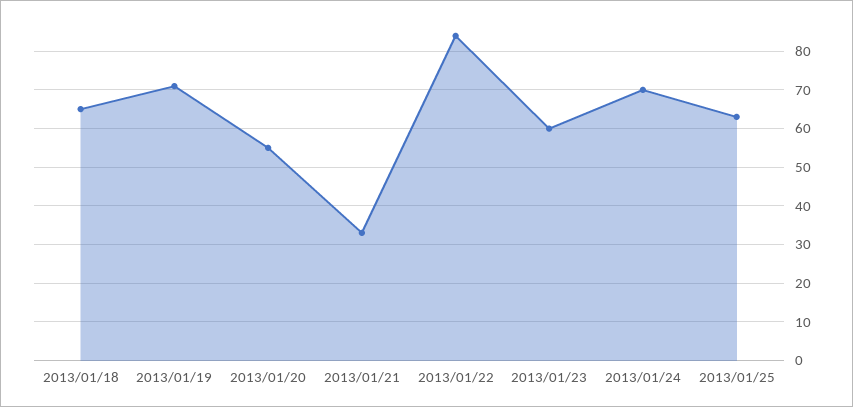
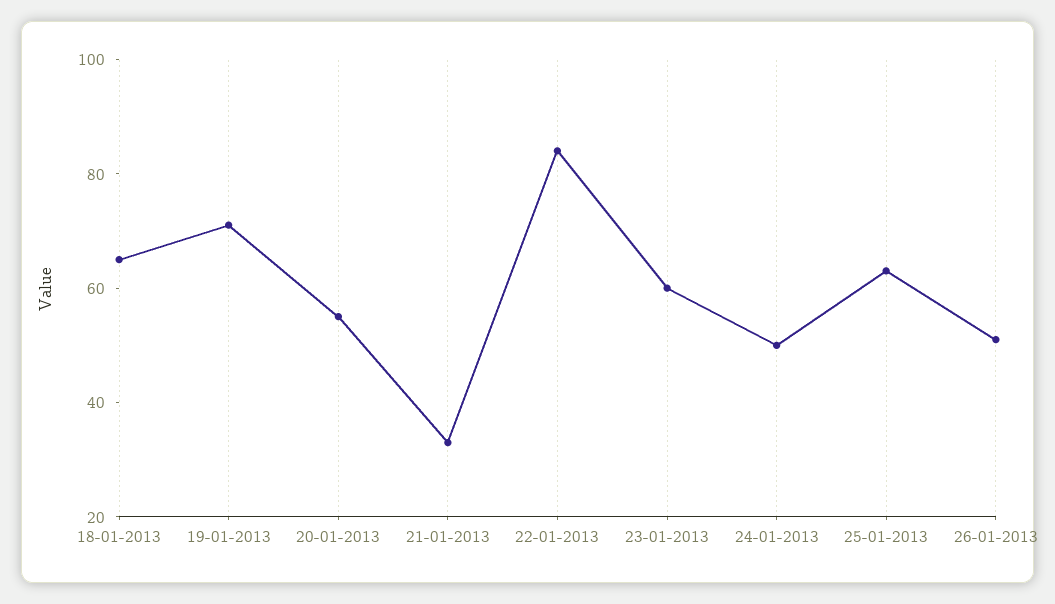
2013/01/24: 70 -> 50
26-01-2013: none -> 50

